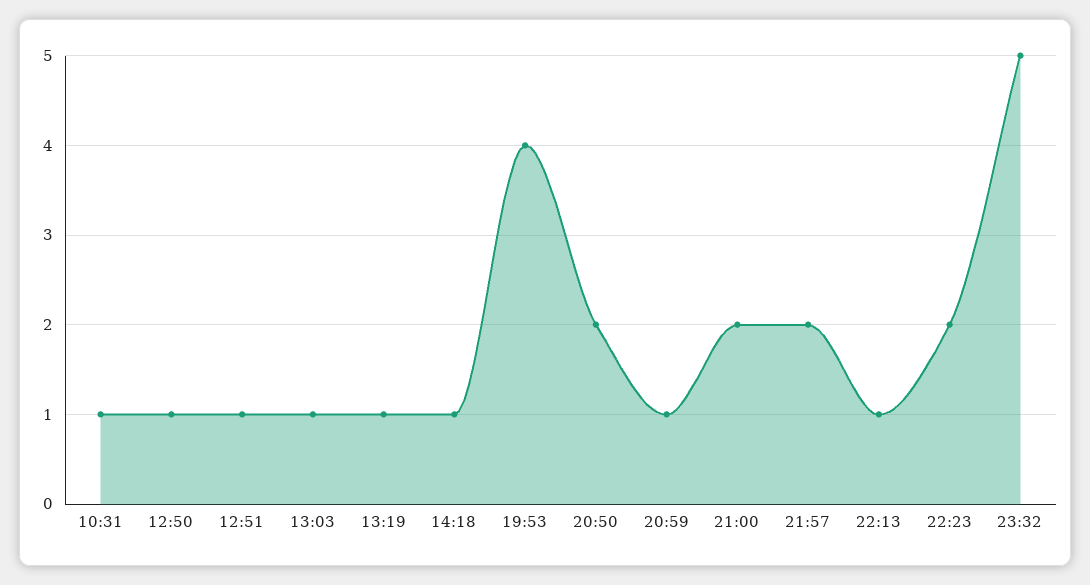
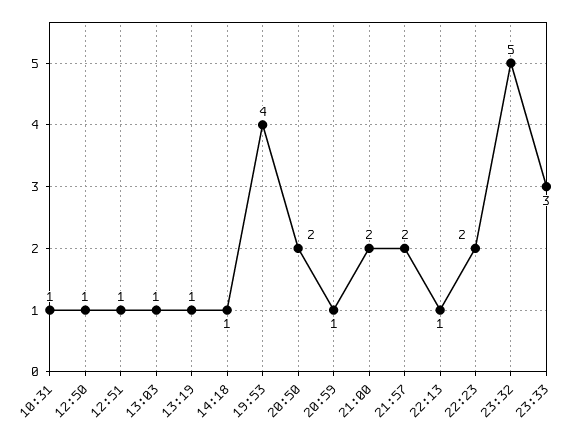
23:33: none -> 3

